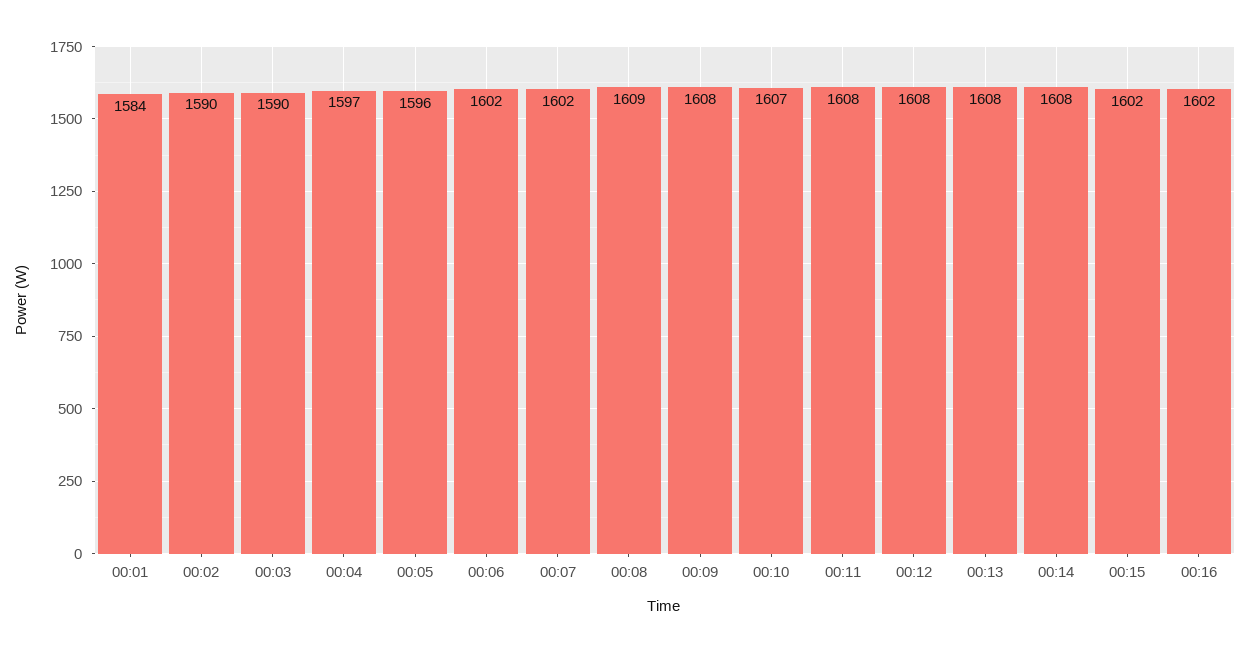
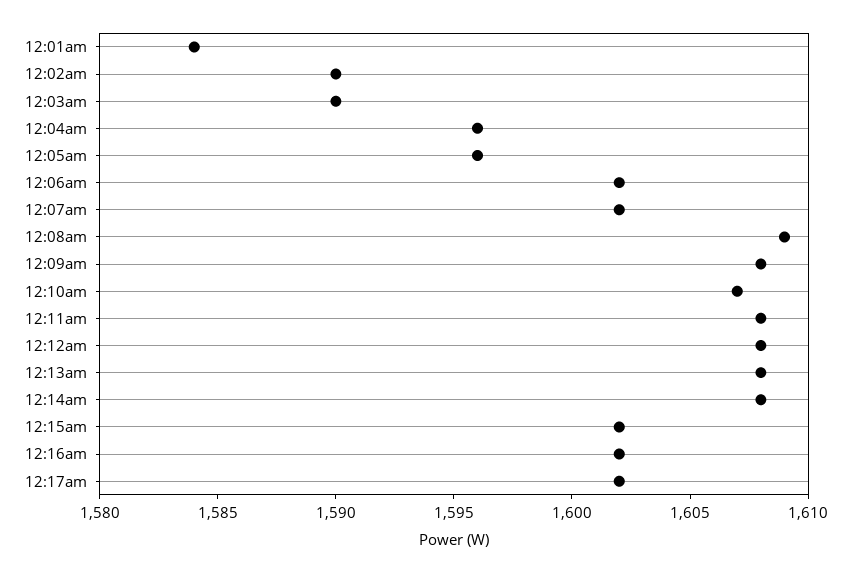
00:04: 1597 -> 1596
12:17am: none -> 1602

